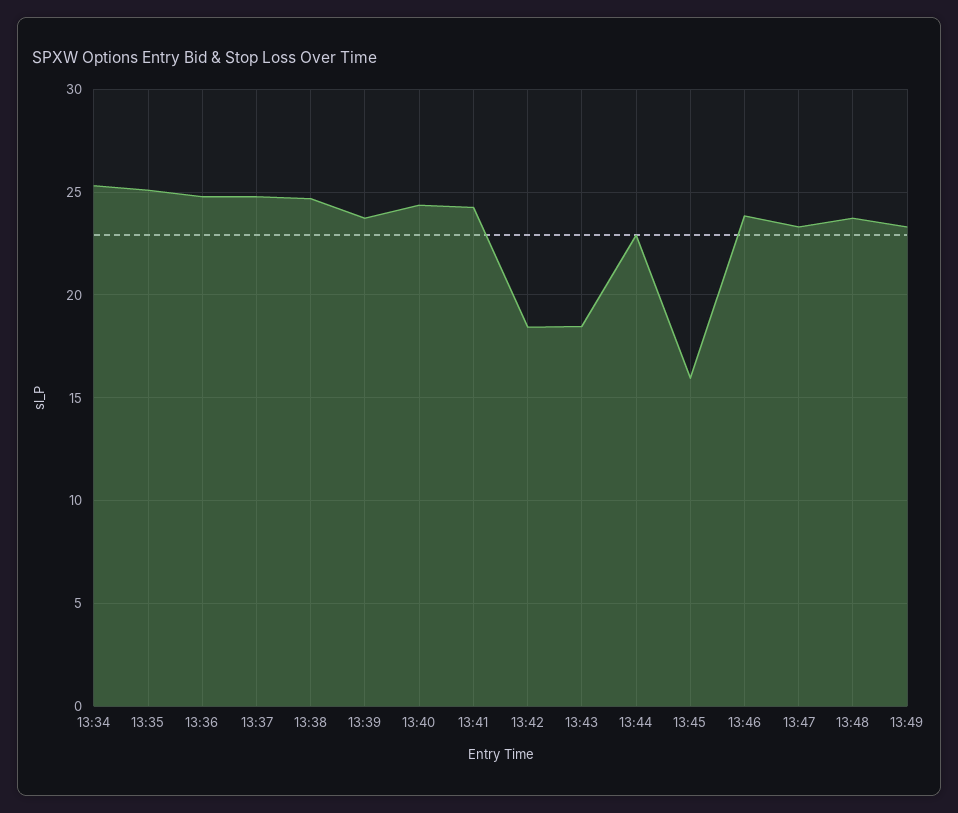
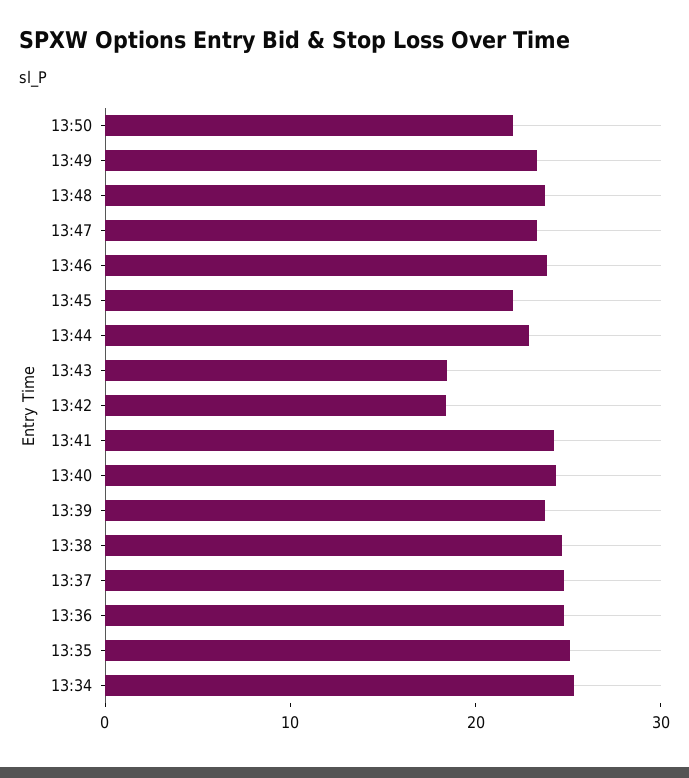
13:45: 16 -> 22
13:50: none -> 22

